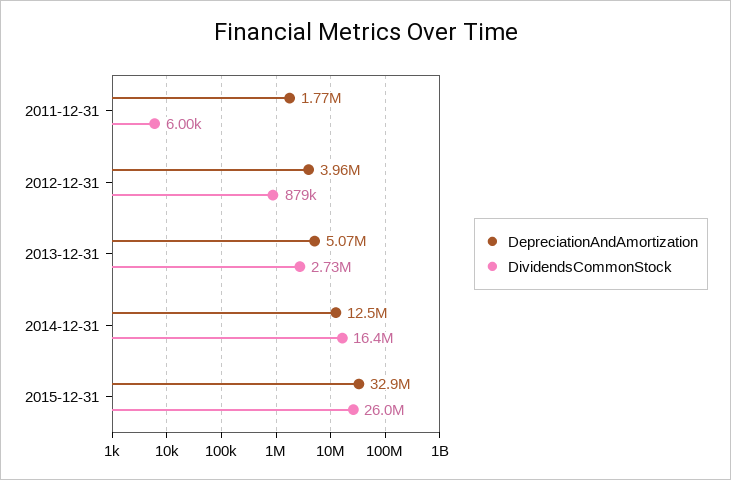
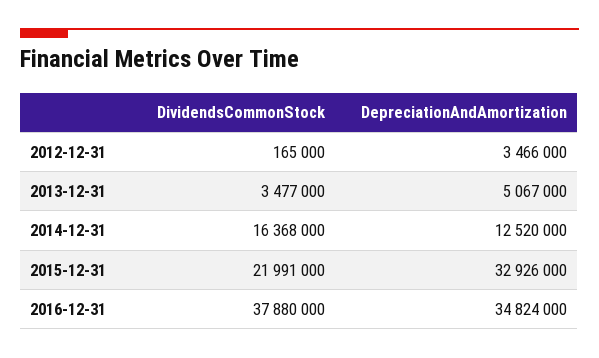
DepreciationAndAmortization, 2011-12-31: 1770000 -> none
DividendsCommonStock, 2011-12-31: 6000 -> none
DepreciationAndAmortization, 2012-12-31: 3960000 -> 3466000
DividendsCommonStock, 2012-12-31: 879000 -> 165000
DividendsCommonStock, 2013-12-31: 2730000 -> 3477000
DividendsCommonStock, 2015-12-31: 26000000 -> 21991000
DividendsCommonStock, 2016-12-31: none -> 37880000
DepreciationAndAmortization, 2016-12-31: none -> 34824000

